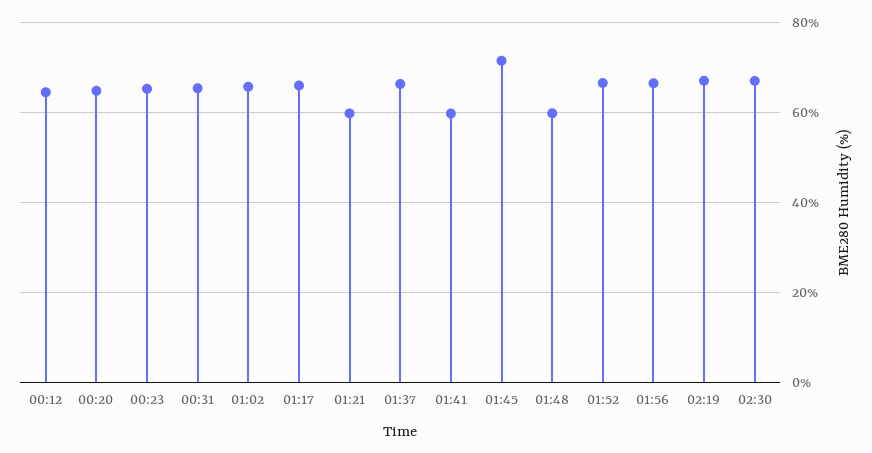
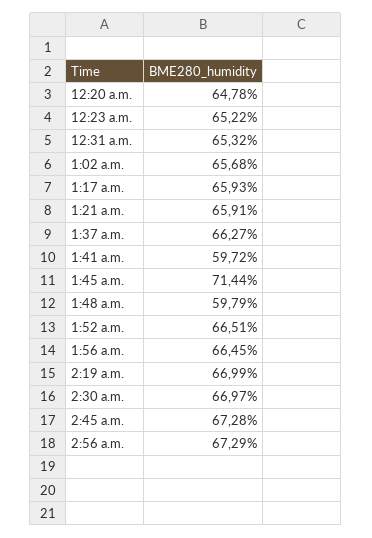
00:12: 64 -> none
01:21: 60 -> 65.91
2:45 a.m.: none -> 67.28
2:56 a.m.: none -> 67.29

